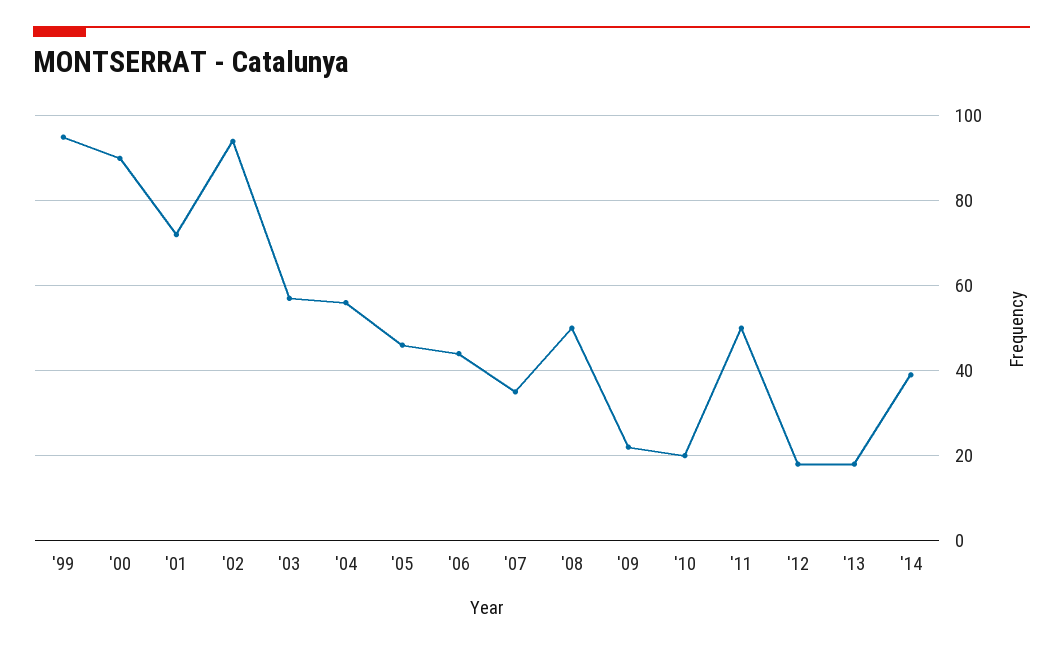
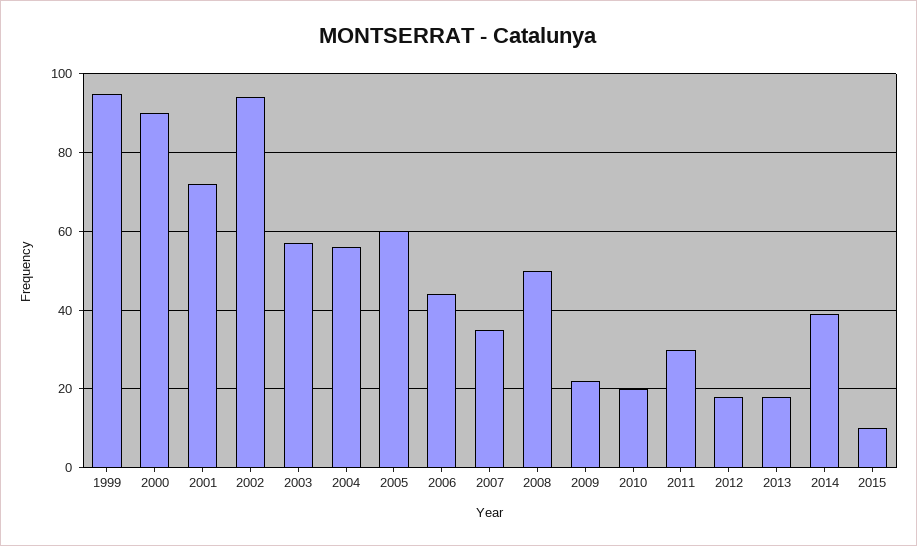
'05: 45 -> 60
'11: 50 -> 30
2015: none -> 10

